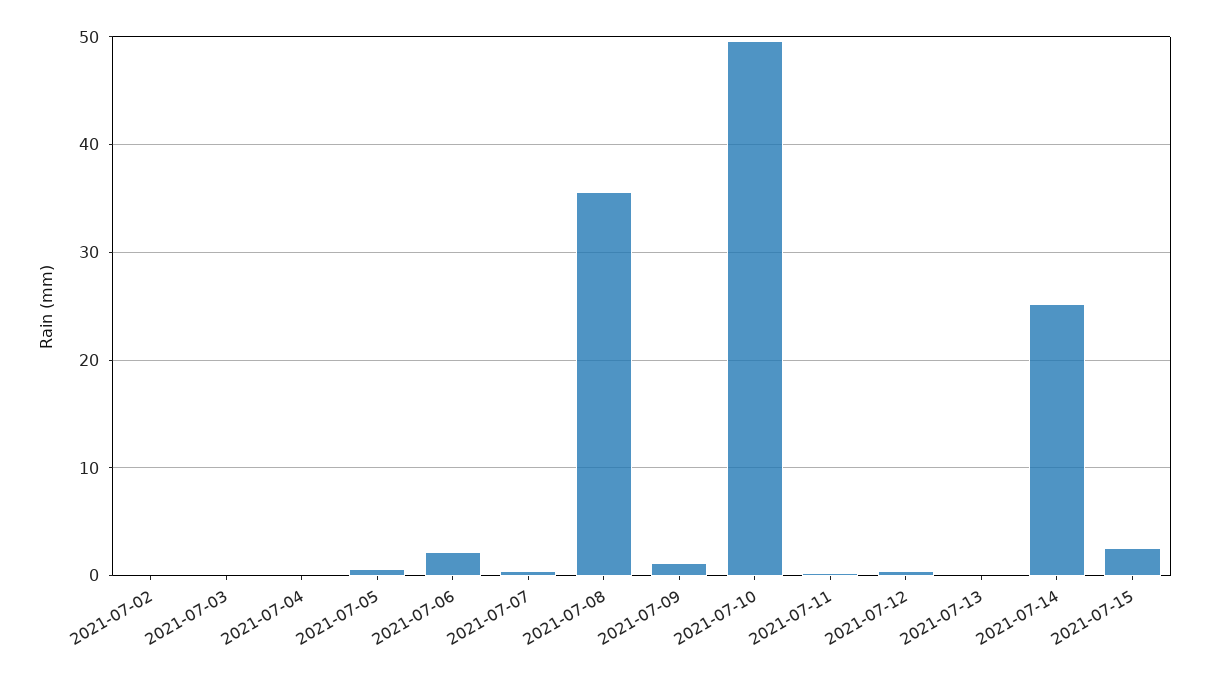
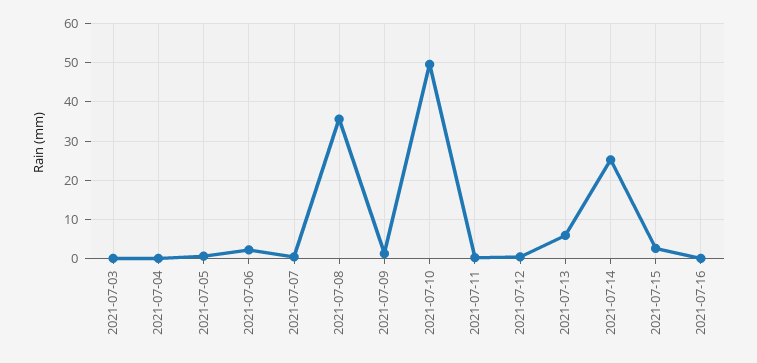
2021-07-02: 0 -> none
2021-07-13: 0 -> 6
2021-07-16: none -> 0

